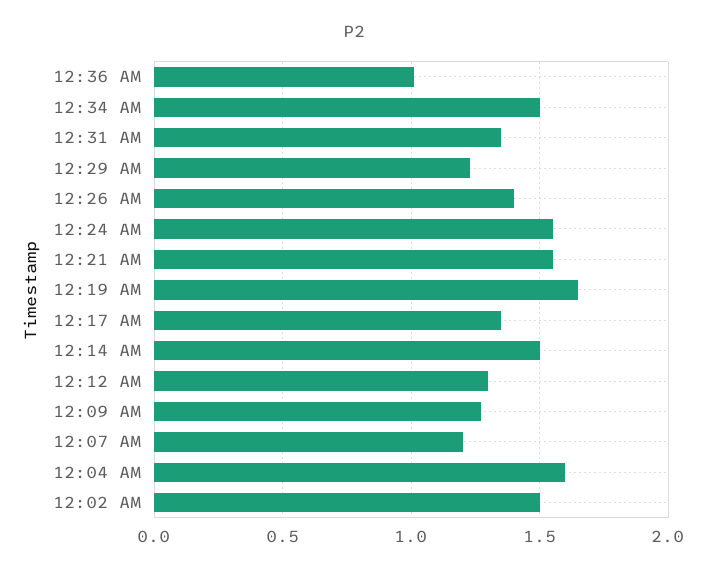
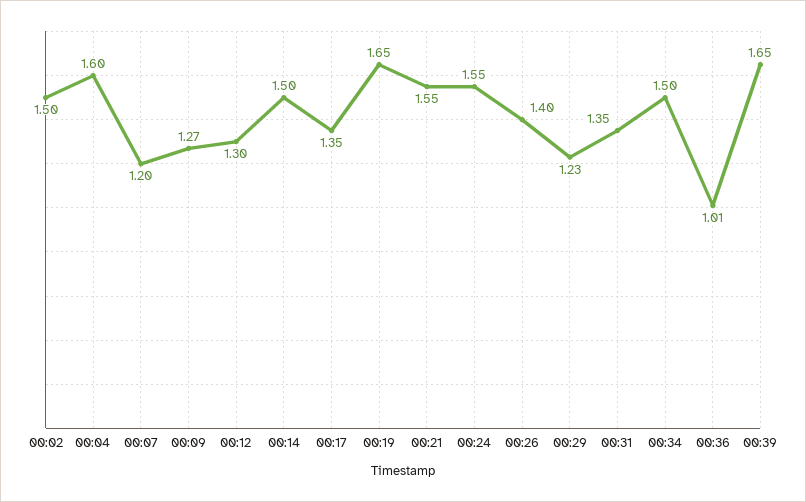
00:39: none -> 1.65

